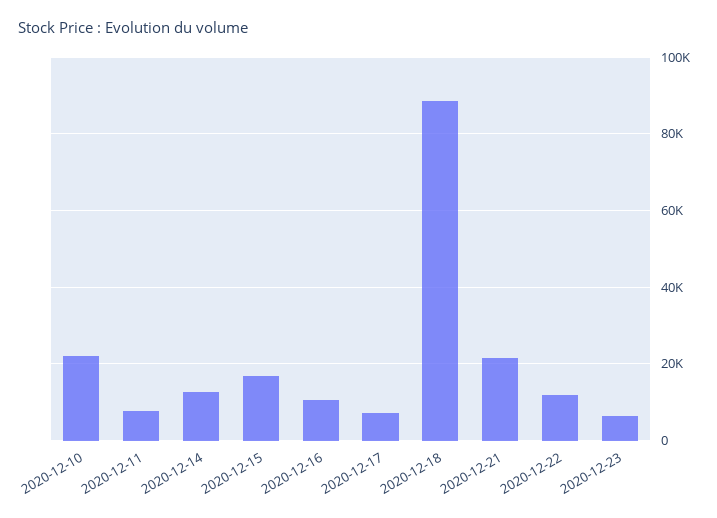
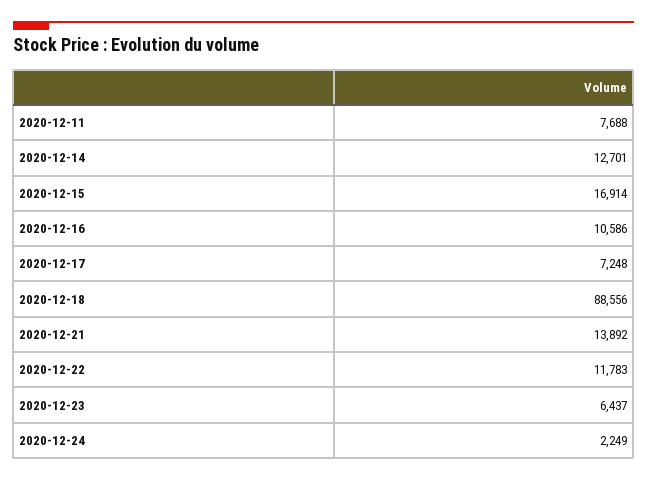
2020-12-10: 22000 -> none
2020-12-21: 22000 -> 13892
2020-12-24: none -> 2249

